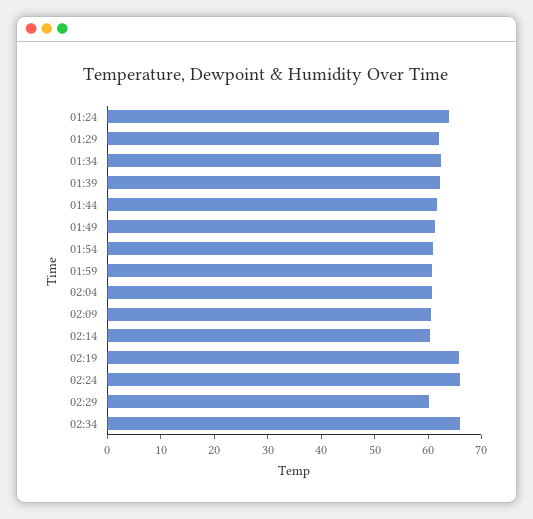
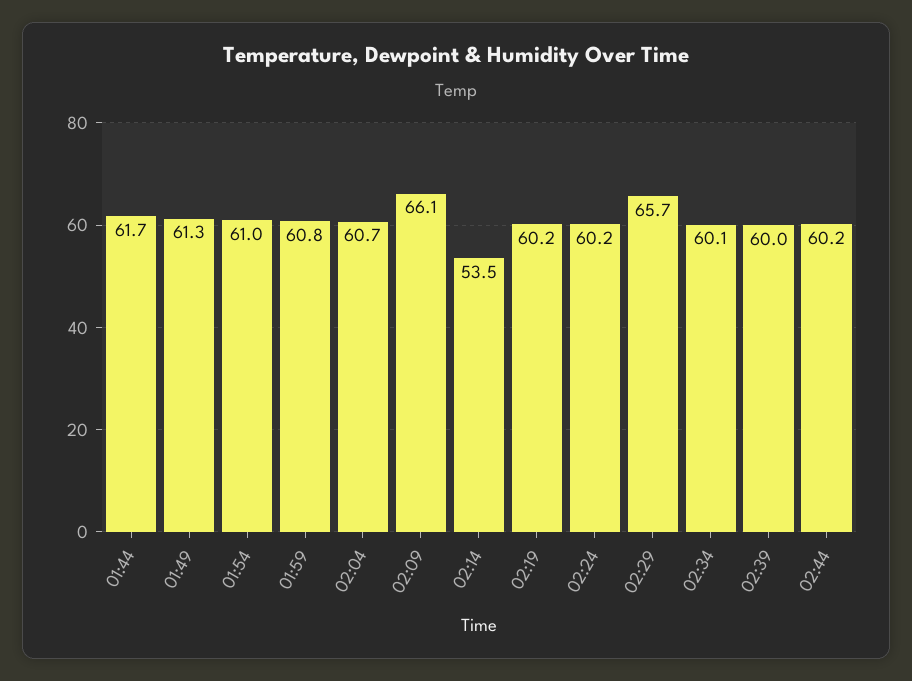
01:24: 64 -> none
01:29: 62 -> none
01:34: 62 -> none
01:39: 62 -> none
02:09: 60 -> 66.1
02:14: 60 -> 53.5
02:19: 66 -> 60.2
02:24: 66 -> 60.2
02:29: 60 -> 65.7
02:34: 66 -> 60.1
02:39: none -> 60
02:44: none -> 60.2

